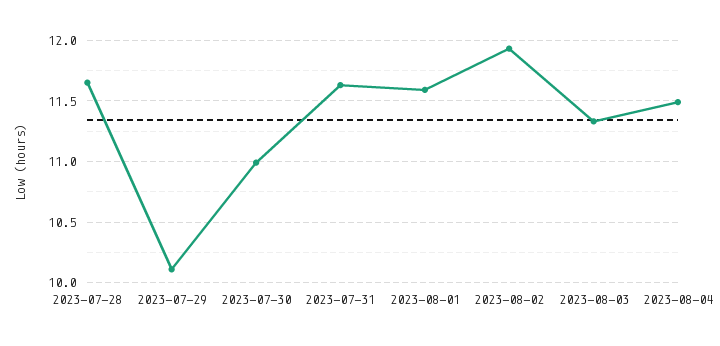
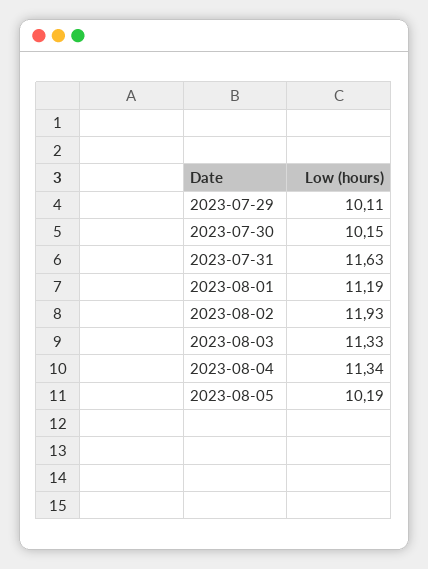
2023-07-28: 11.65 -> none
2023-07-30: 11 -> 10.15
2023-08-01: 11.6 -> 11.19
2023-08-04: 11.5 -> 11.34
2023-08-05: none -> 10.19

